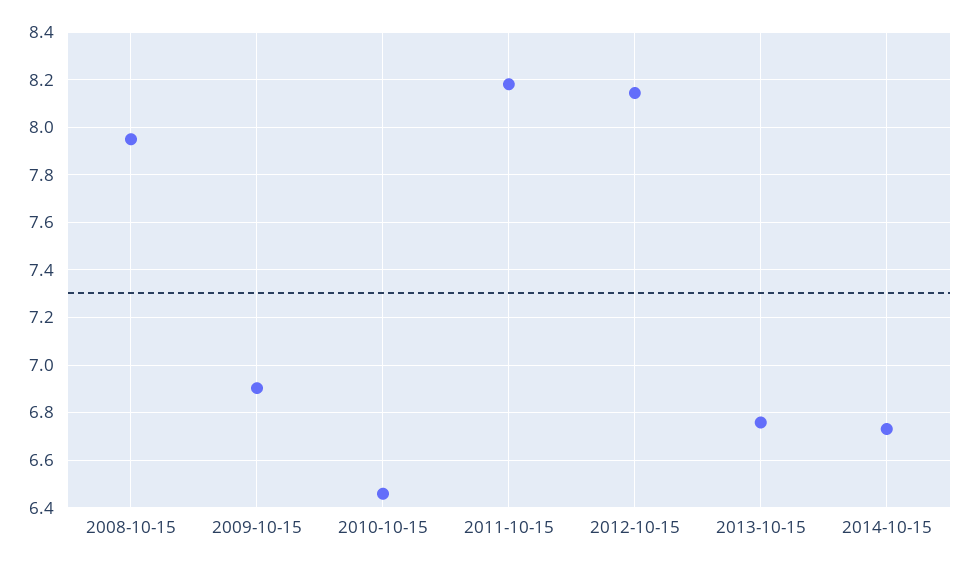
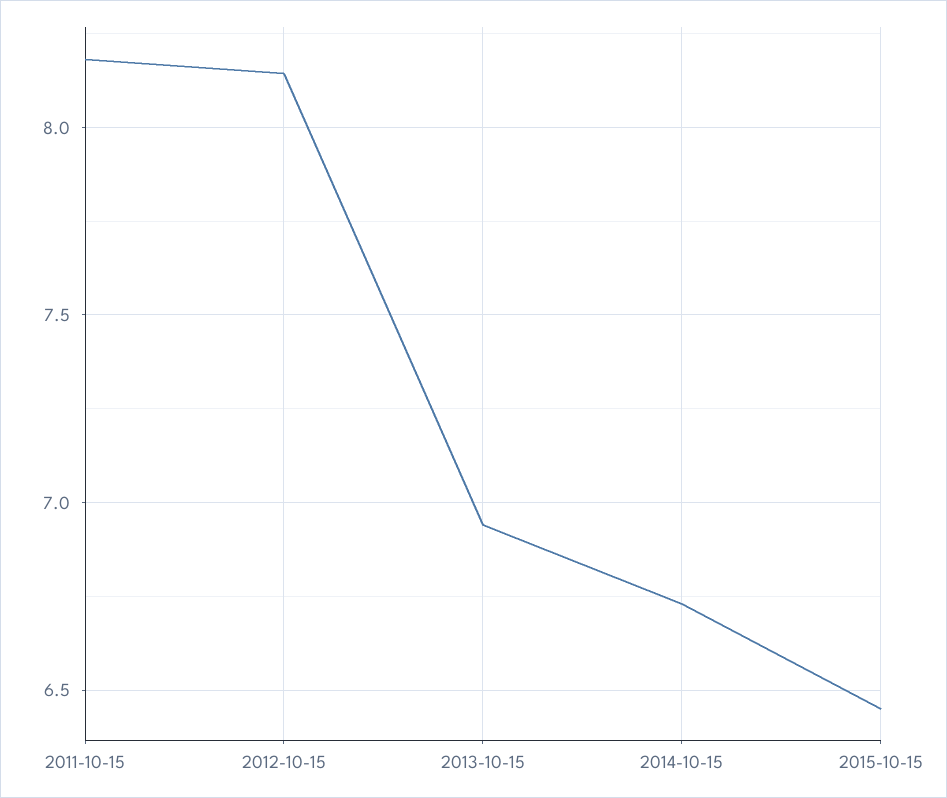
2008-10-15: 7.95 -> none
2009-10-15: 6.9 -> none
2010-10-15: 6.45 -> none
2013-10-15: 6.75 -> 6.95
2015-10-15: none -> 6.45

